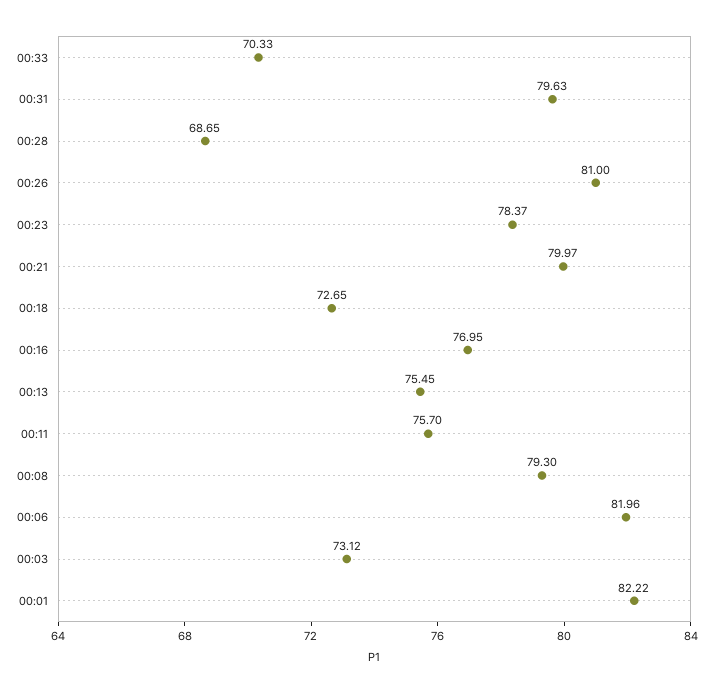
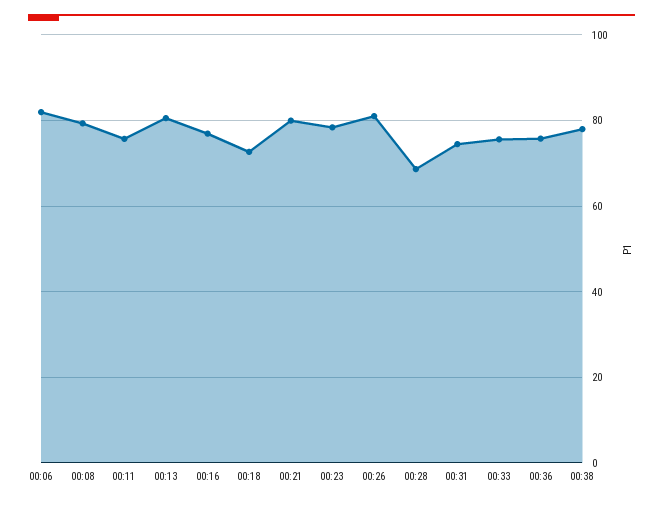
00:33: 70.33 -> 76
00:31: 79.63 -> 74
00:13: 75.45 -> 80
00:03: 73.12 -> none
00:01: 82.22 -> none
00:36: none -> 76
00:38: none -> 78

